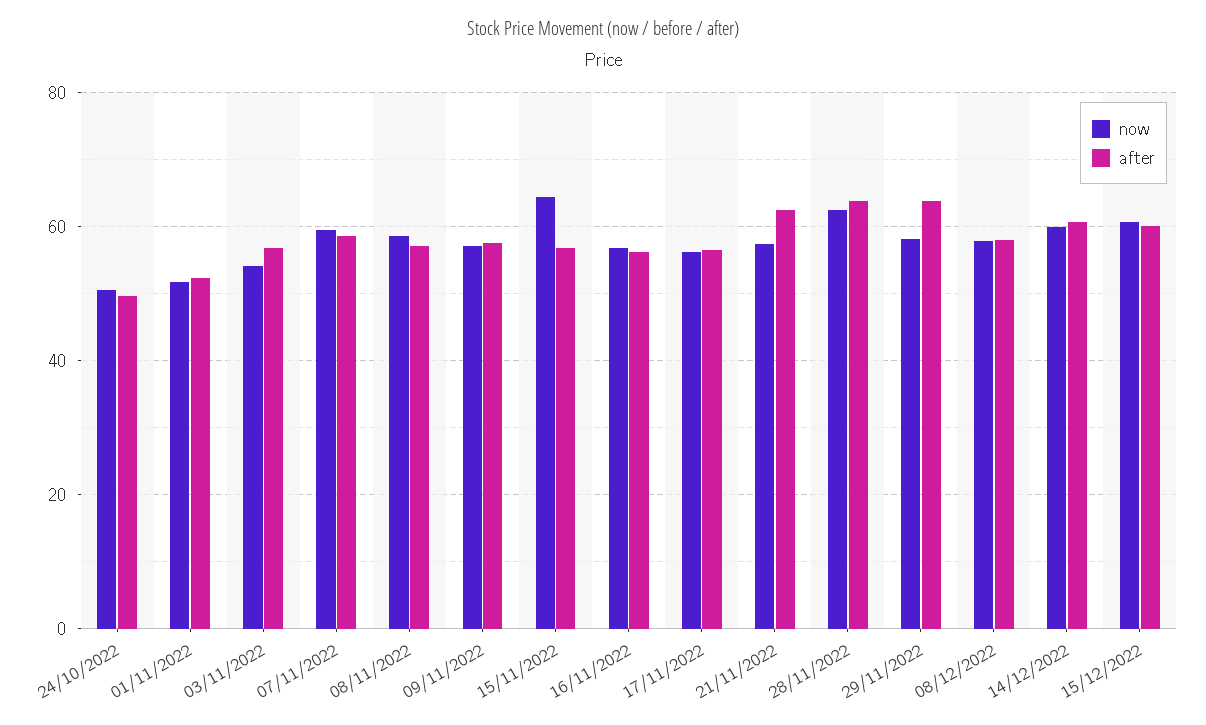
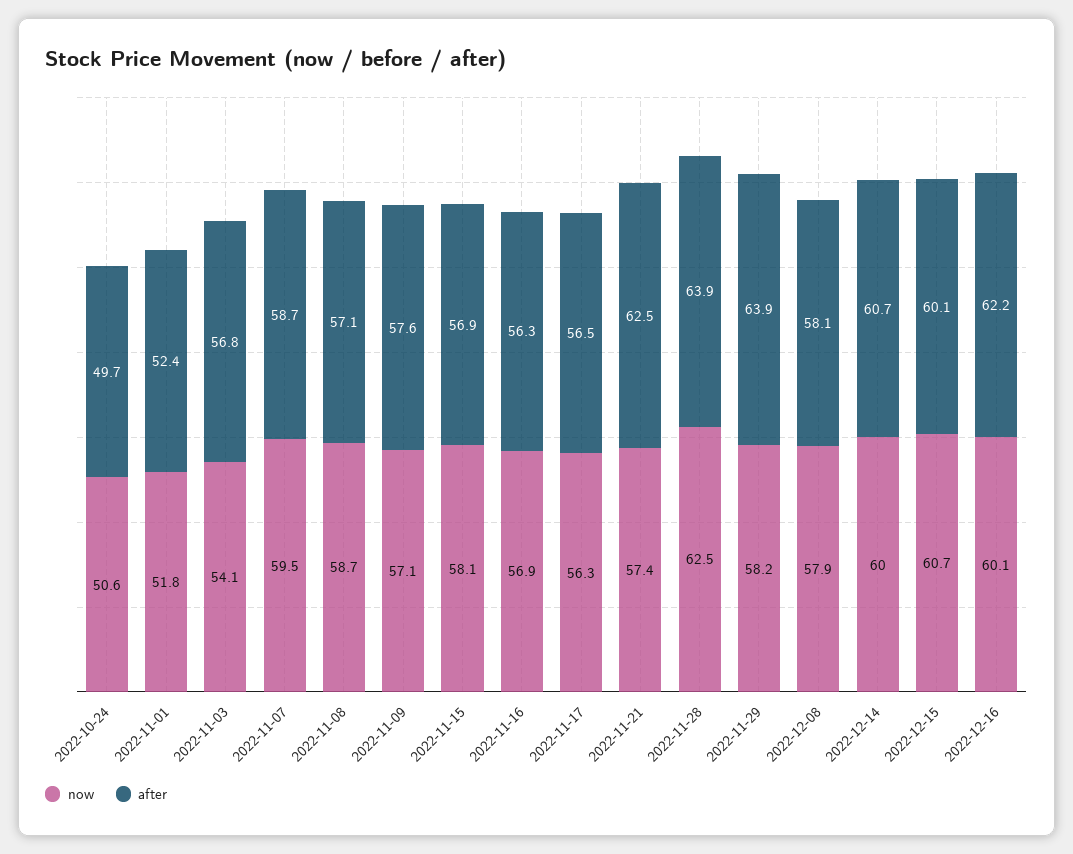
now, 15/11/2022: 64 -> 58.1
now, 2022-12-16: none -> 60.1
after, 2022-12-16: none -> 62.2

